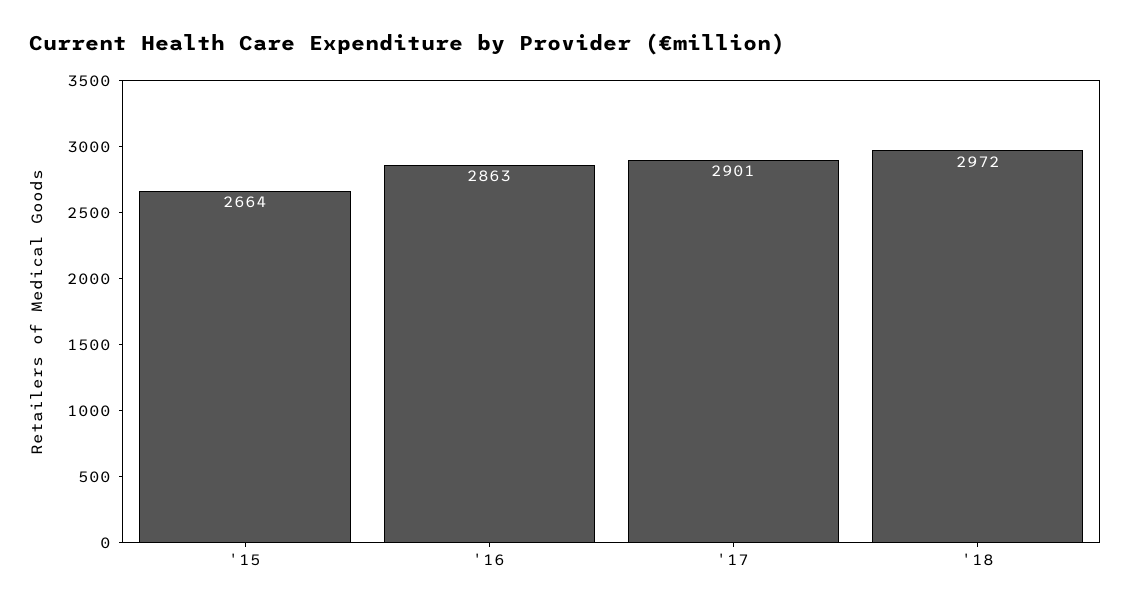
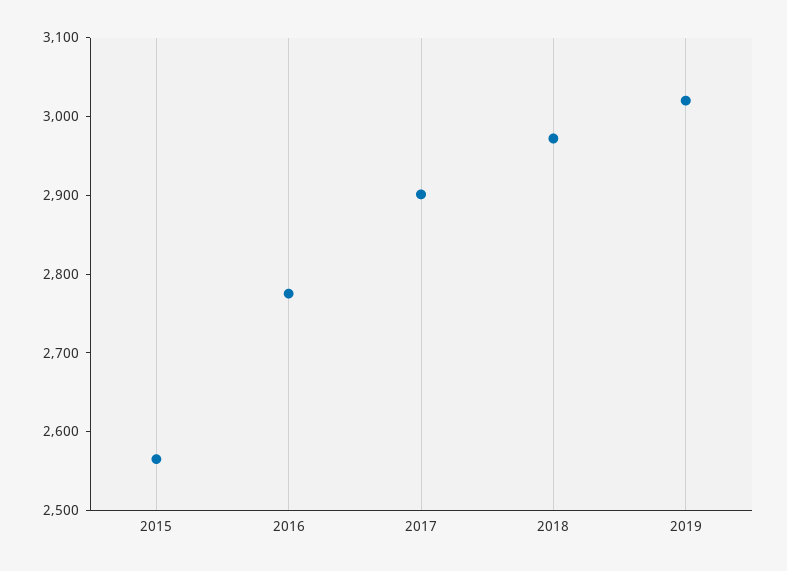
'15: 2664 -> 2560
'16: 2863 -> 2780
2019: none -> 3020

